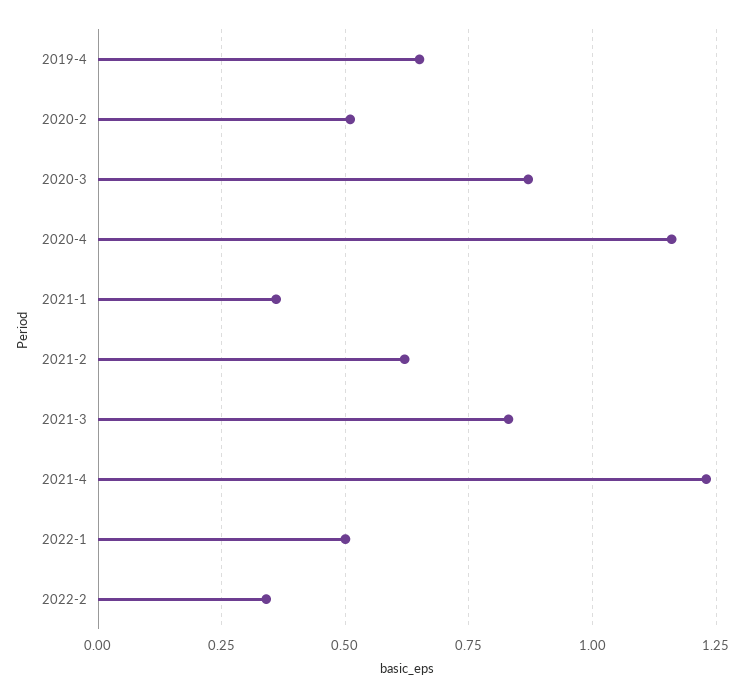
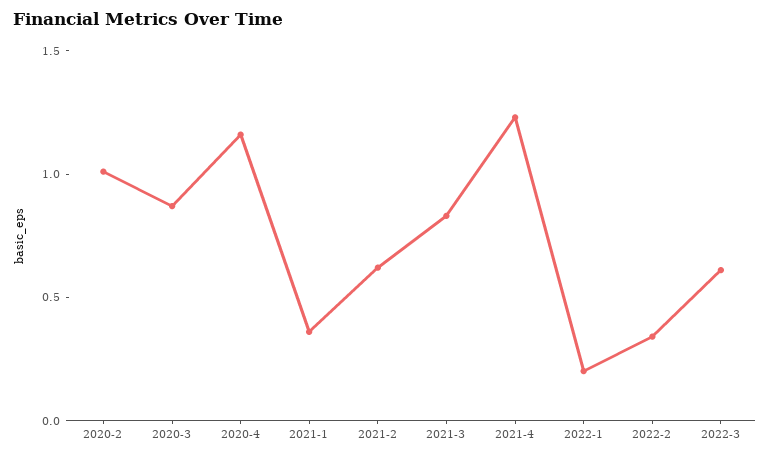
2019-4: 0.65 -> none
2020-2: 0.5 -> 1
2022-1: 0.5 -> 0.2
2022-3: none -> 0.6

